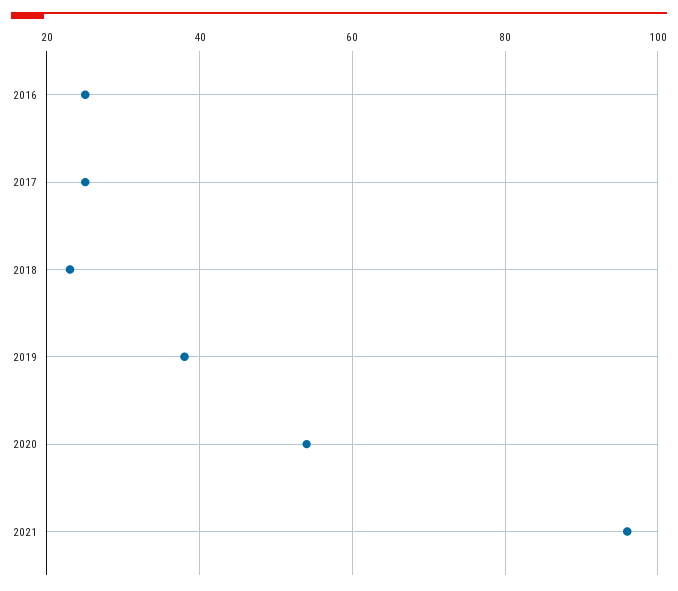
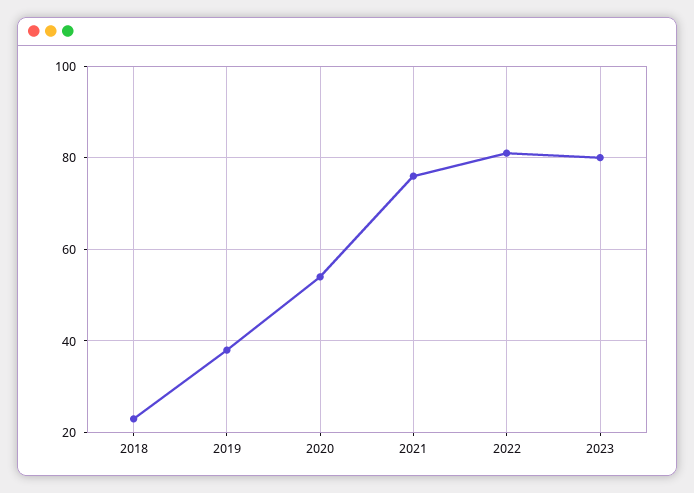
2016: 25 -> none
2017: 25 -> none
2021: 95 -> 75
2022: none -> 80
2023: none -> 80

